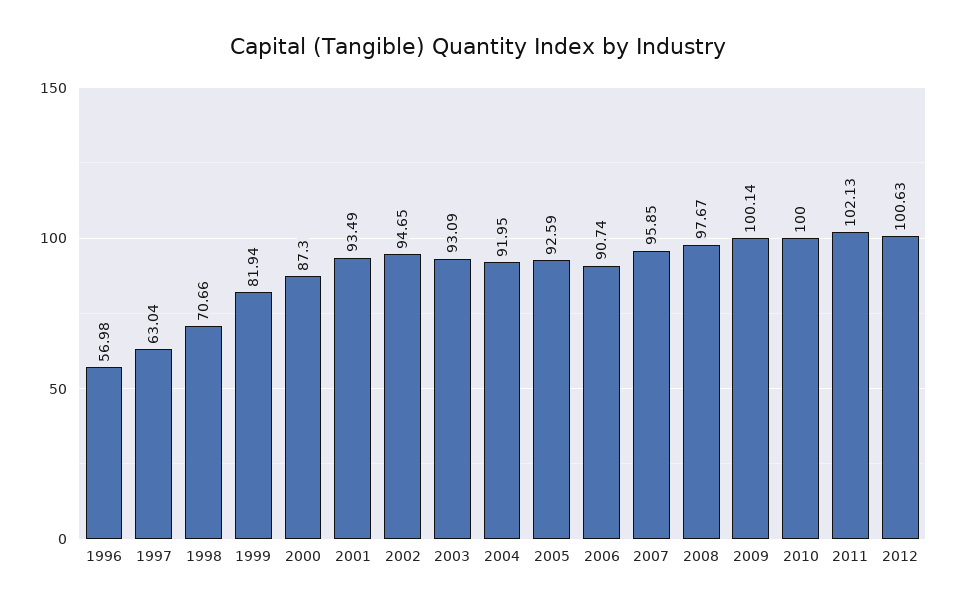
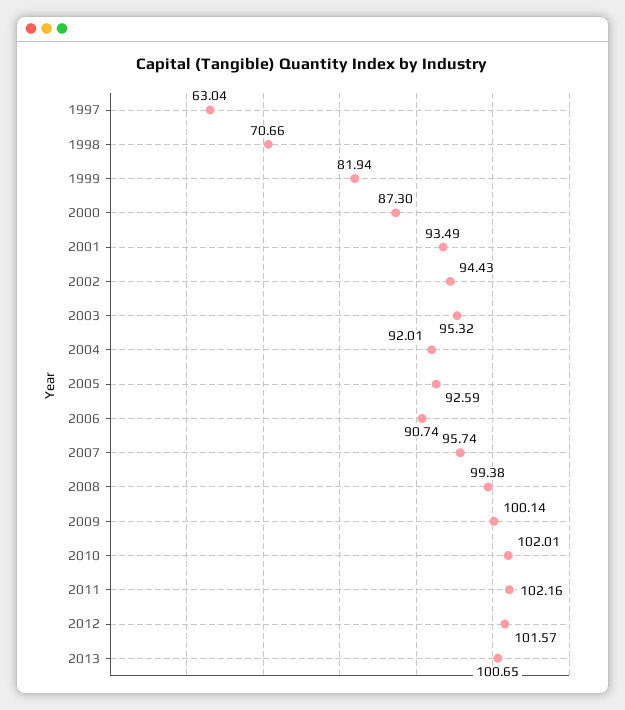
1996: 56.98 -> none
2002: 94.65 -> 94.43
2003: 93.09 -> 95.32
2004: 91.95 -> 92.01
2007: 95.85 -> 95.74
2008: 97.67 -> 99.38
2010: 100 -> 102.01
2011: 102.13 -> 102.16
2012: 100.63 -> 101.57
2013: none -> 100.65

